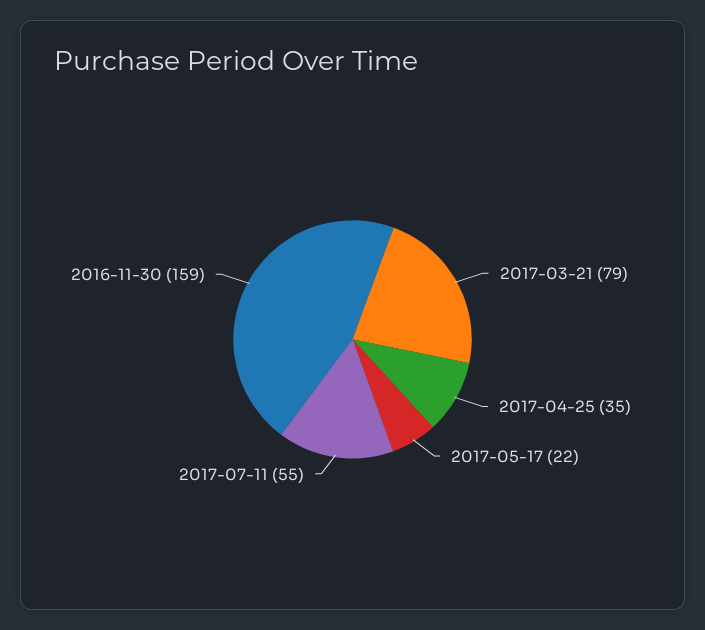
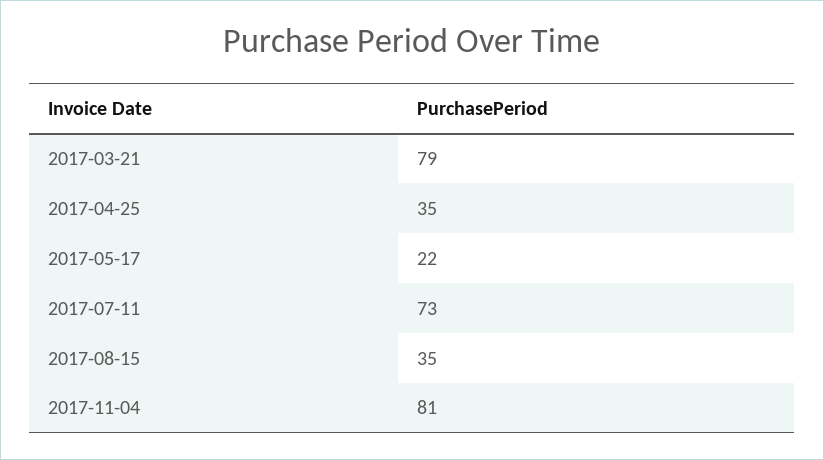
2017-07-11: 55 -> 73
2016-11-30: 159 -> none
2017-08-15: none -> 35
2017-11-04: none -> 81

